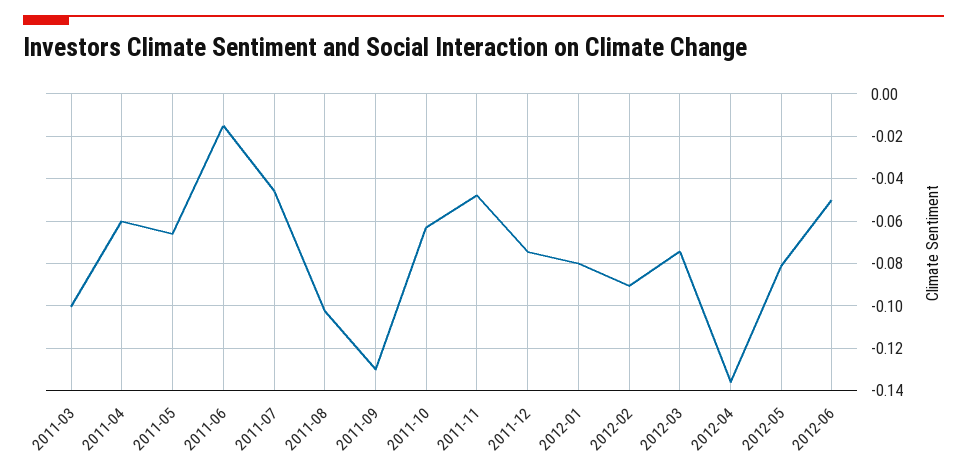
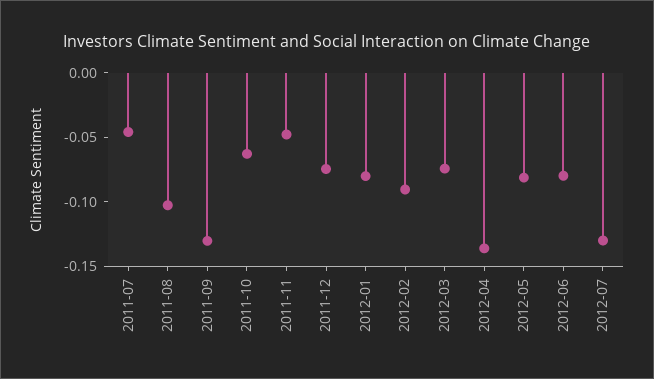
2011-03: -0.1 -> none
2011-04: -0.06 -> none
2011-05: -0.065 -> none
2011-06: -0.015 -> none
2012-06: -0.05 -> -0.08
2012-07: none -> -0.13

